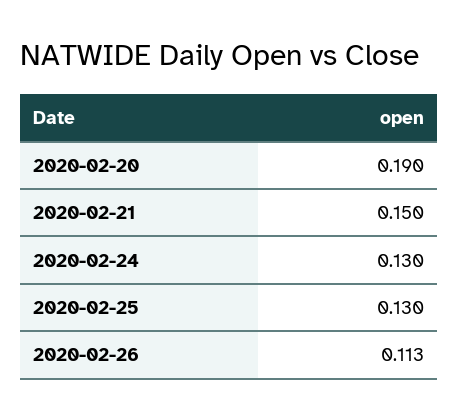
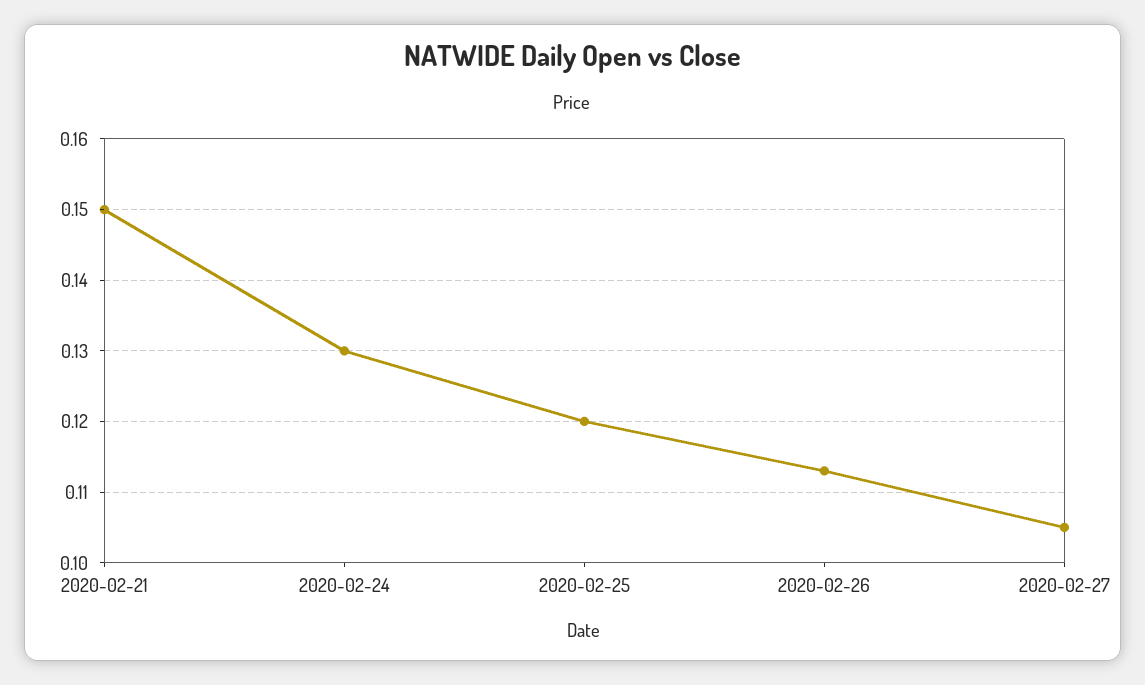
2020-02-20: 0.19 -> none
2020-02-25: 0.13 -> 0.12
2020-02-27: none -> 0.105

